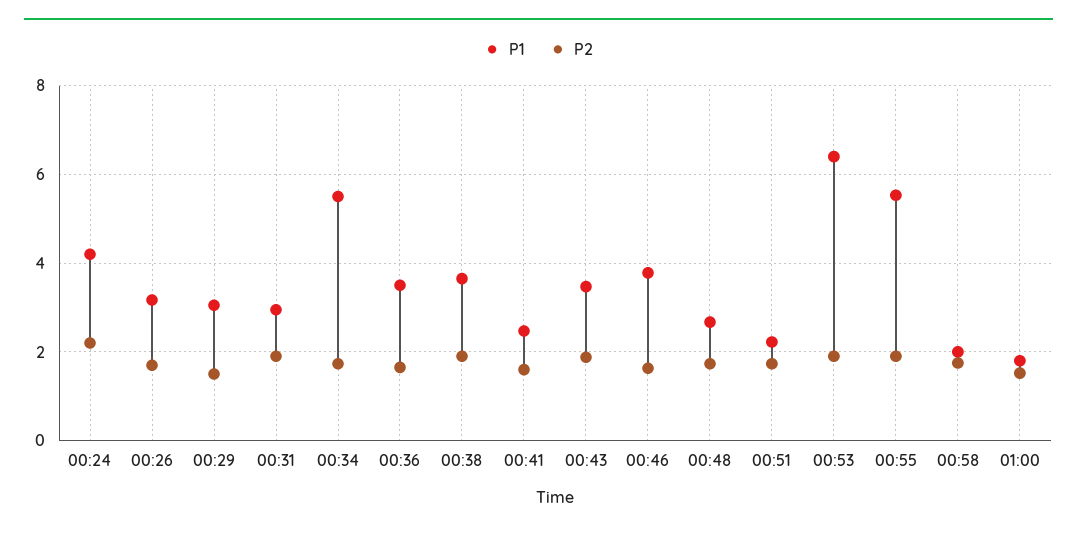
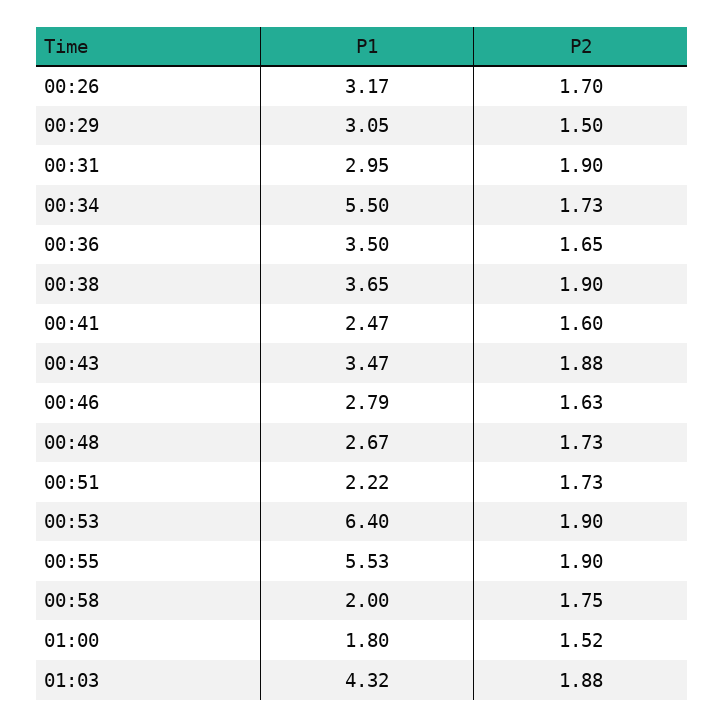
P1, 00:24: 4.2 -> none
P2, 00:24: 2.2 -> none
P1, 00:46: 3.8 -> 2.79
P1, 01:03: none -> 4.32
P2, 01:03: none -> 1.88

